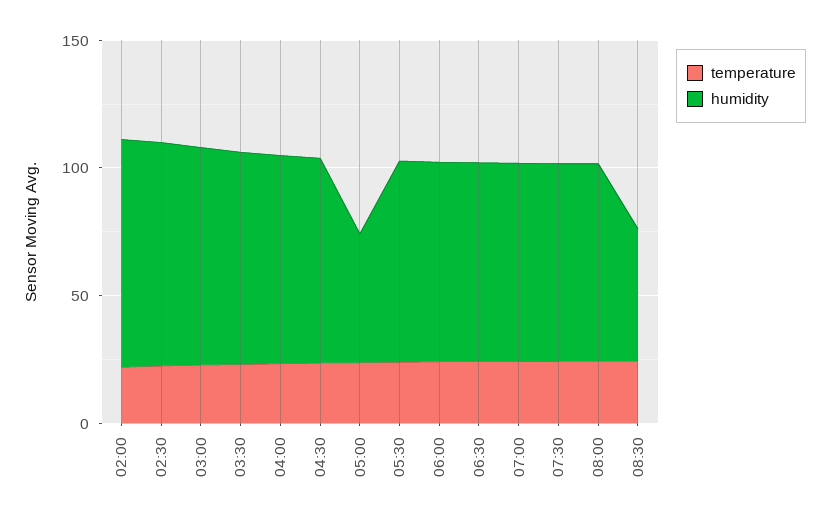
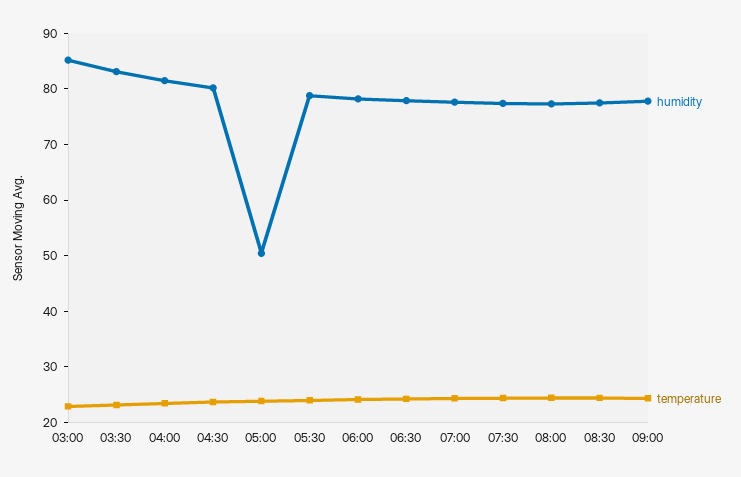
temperature, 02:00: 20 -> none
humidity, 02:00: 90 -> none
temperature, 02:30: 20 -> none
humidity, 02:30: 90 -> none
humidity, 08:30: 50 -> 78
humidity, 09:00: none -> 78
temperature, 09:00: none -> 24

